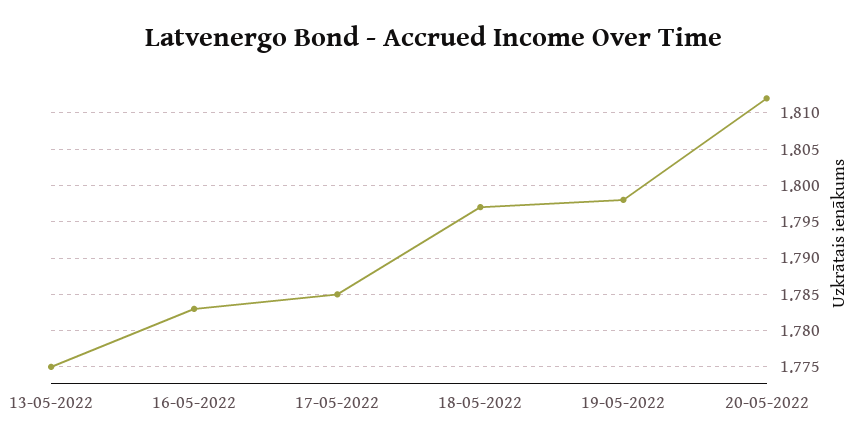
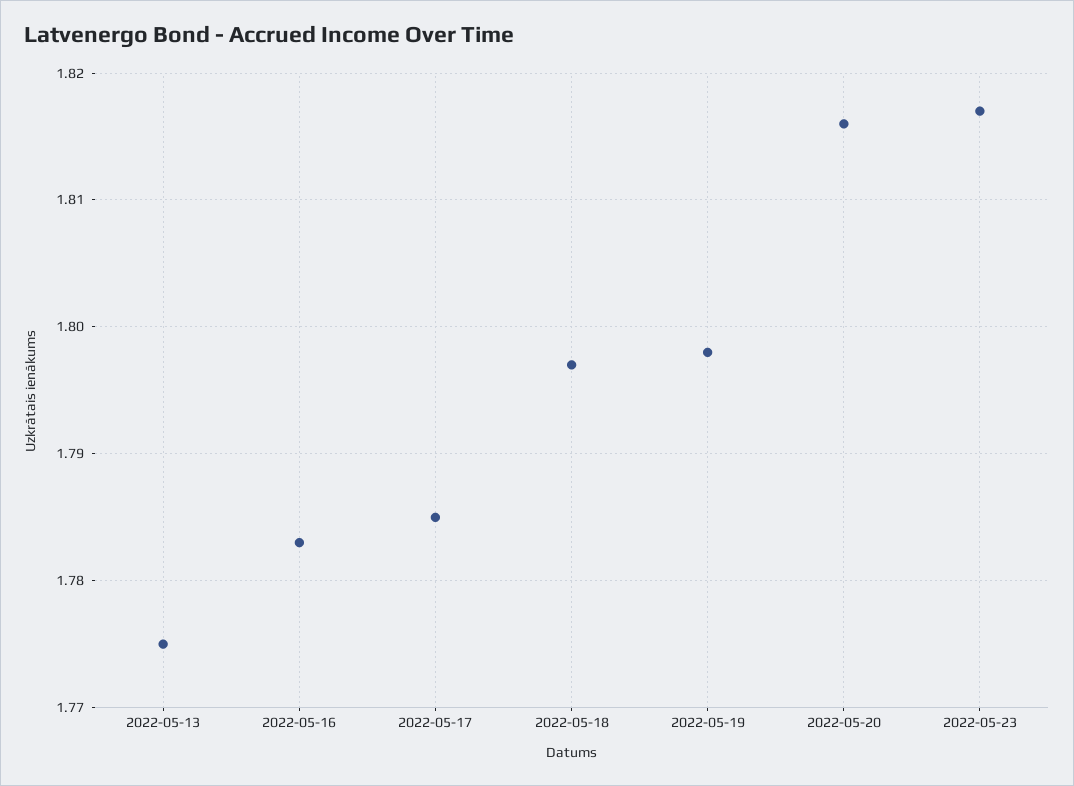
20-05-2022: 1.812 -> 1.816
2022-05-23: none -> 1.817

